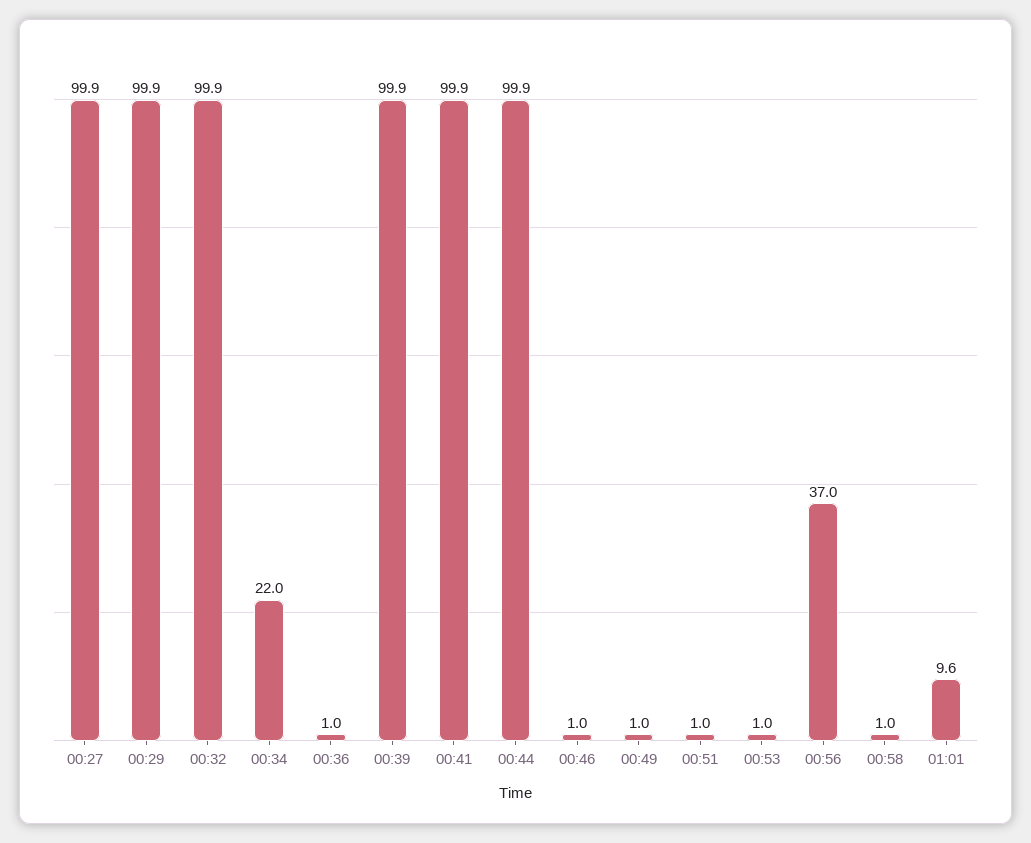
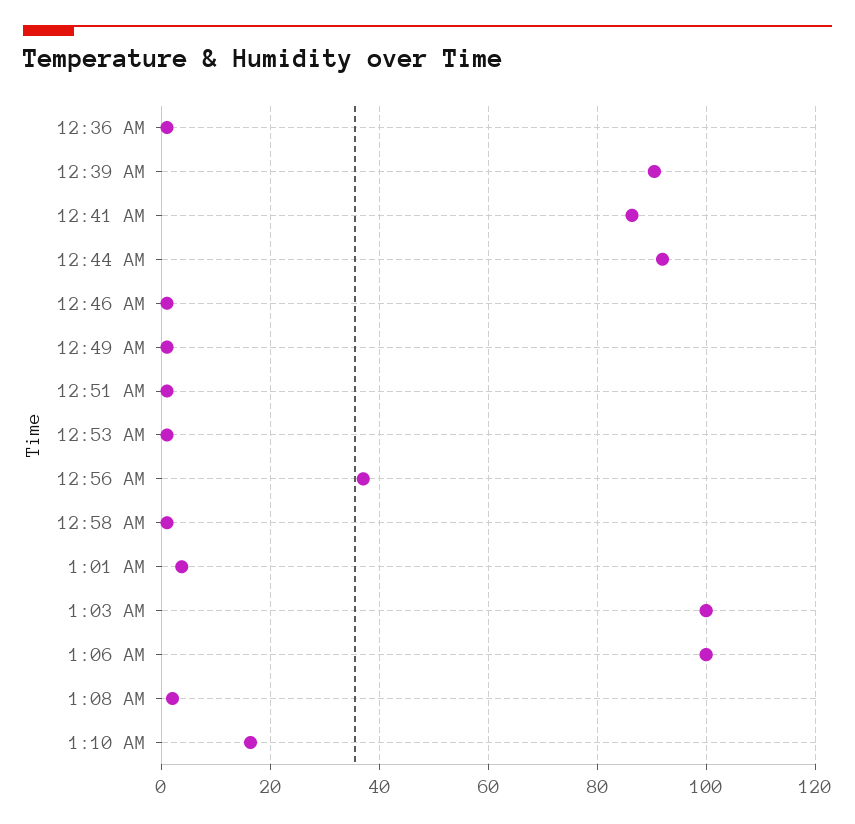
00:27: 99.9 -> none
00:29: 99.9 -> none
00:32: 99.9 -> none
00:34: 22 -> none
00:39: 99.9 -> 90
00:41: 99.9 -> 86
00:44: 99.9 -> 92
01:01: 9.6 -> 4
1:03 AM: none -> 100
1:06 AM: none -> 100
1:08 AM: none -> 2
1:10 AM: none -> 16

